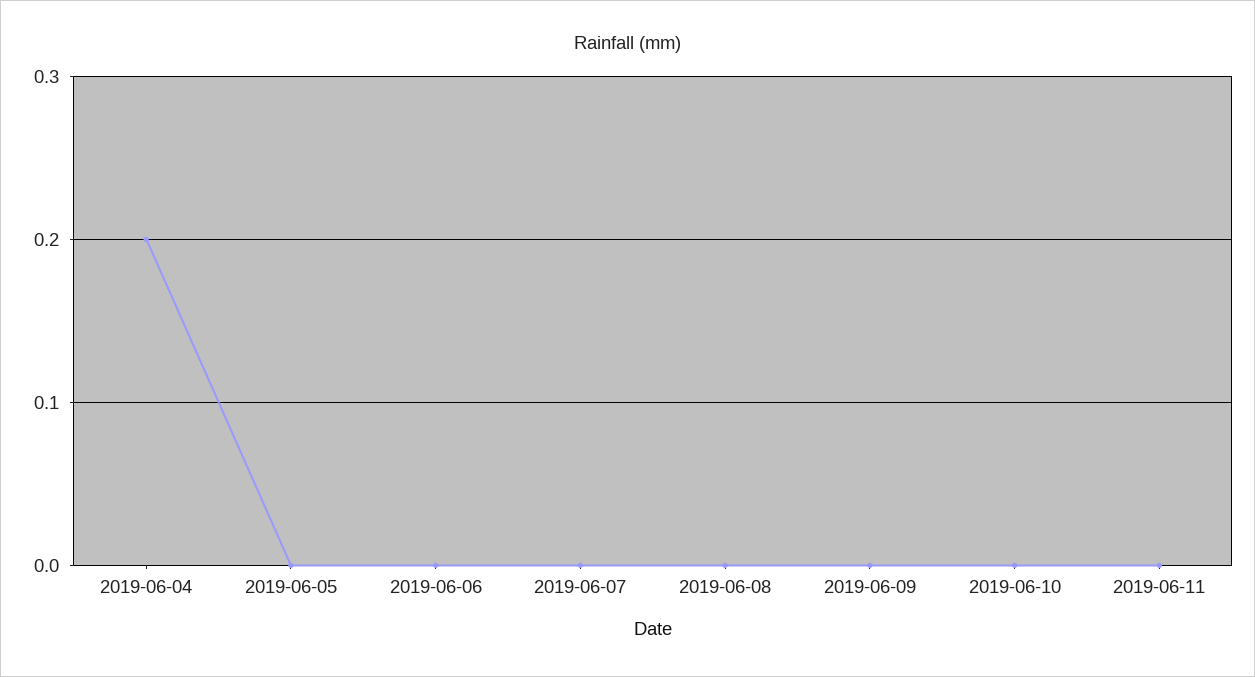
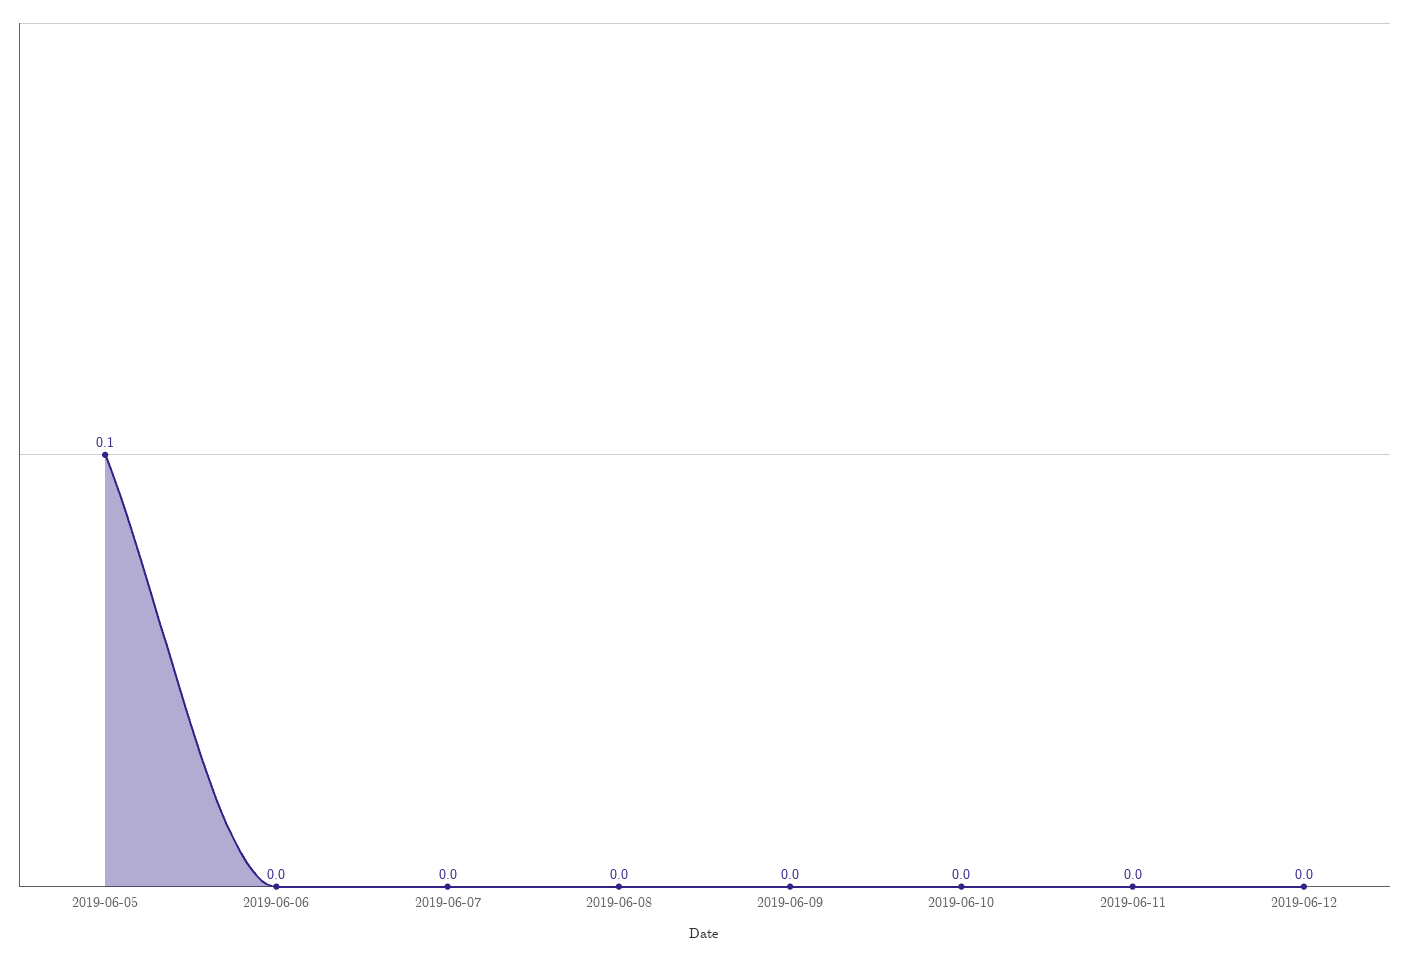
2019-06-04: 0.2 -> none
2019-06-05: 0 -> 0.1
2019-06-12: none -> 0

